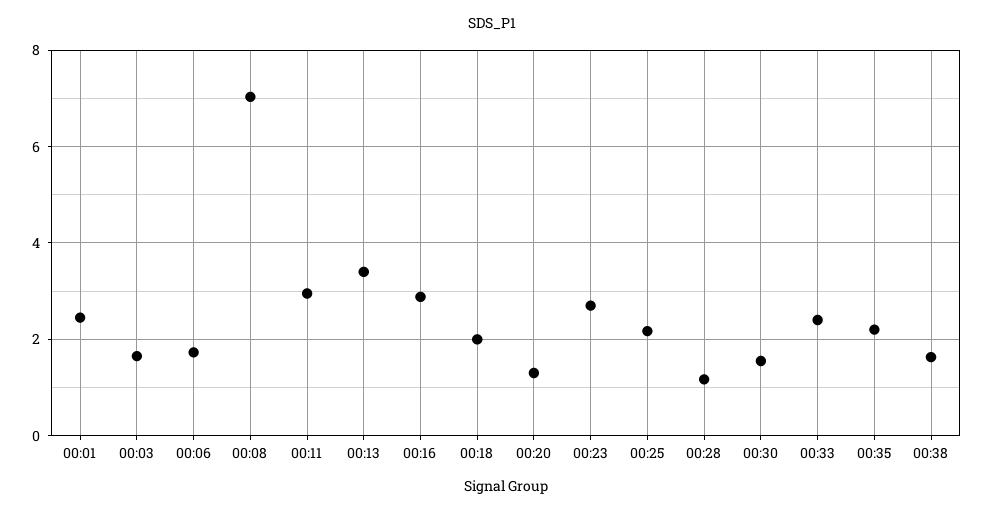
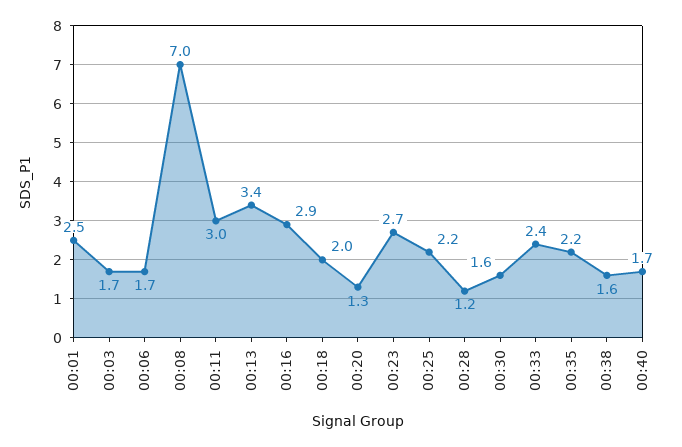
00:40: none -> 1.7

